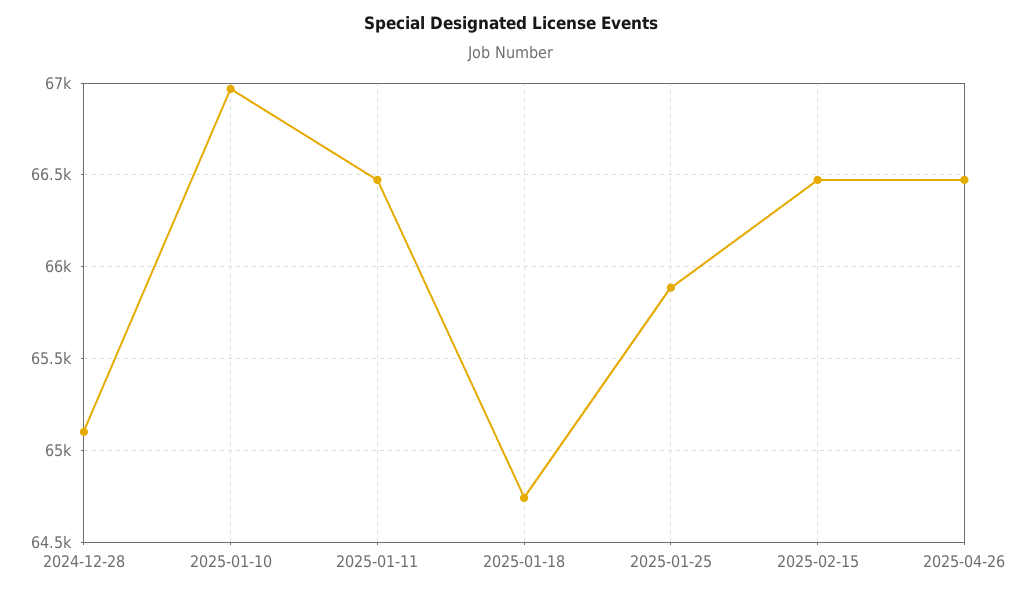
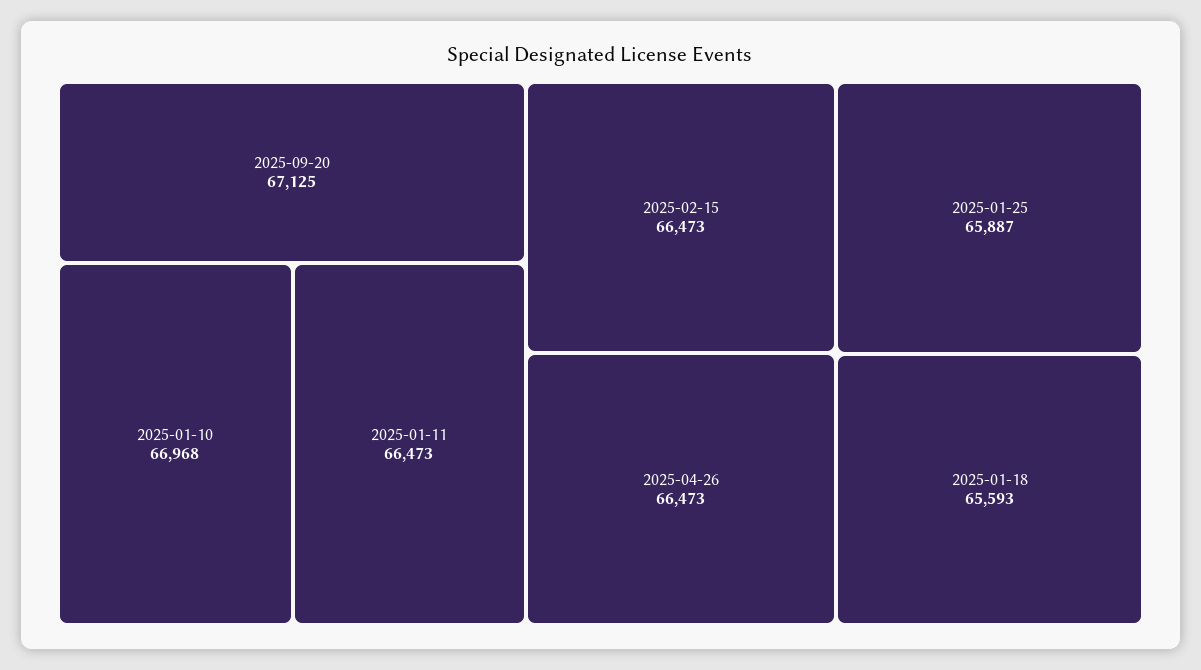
2024-12-28: 65100 -> none
2025-01-18: 64750 -> 65593
2025-09-20: none -> 67125

